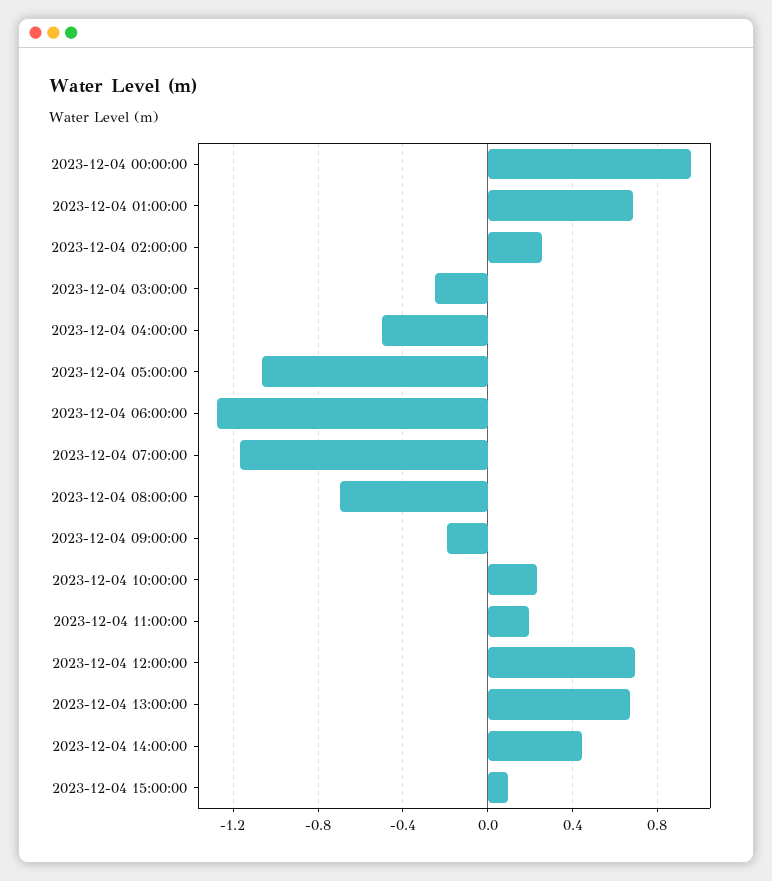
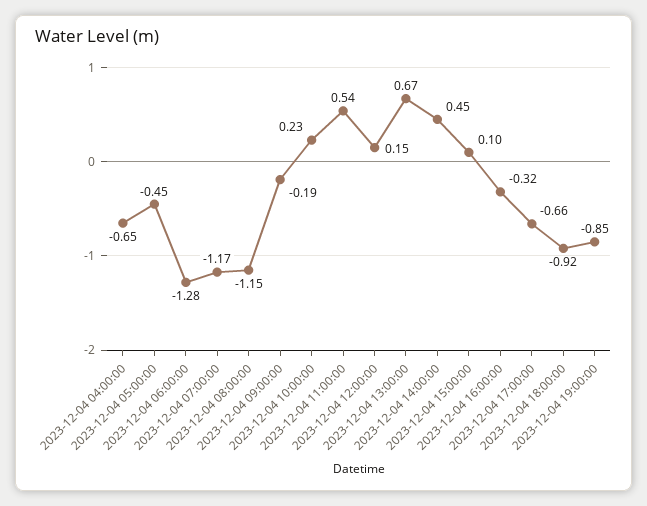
2023-12-04 00:00:00: 0.95 -> none
2023-12-04 01:00:00: 0.7 -> none
2023-12-04 02:00:00: 0.25 -> none
2023-12-04 03:00:00: -0.25 -> none
2023-12-04 04:00:00: -0.5 -> -0.65
2023-12-04 05:00:00: -1.05 -> -0.45
2023-12-04 08:00:00: -0.7 -> -1.15
2023-12-04 11:00:00: 0.2 -> 0.54
2023-12-04 12:00:00: 0.7 -> 0.15
2023-12-04 16:00:00: none -> -0.32
2023-12-04 17:00:00: none -> -0.66
2023-12-04 18:00:00: none -> -0.92
2023-12-04 19:00:00: none -> -0.85

